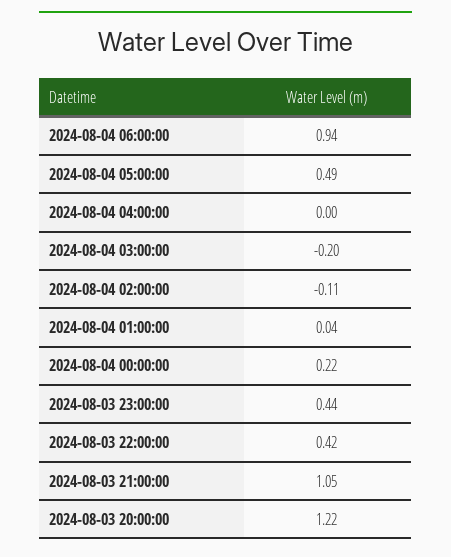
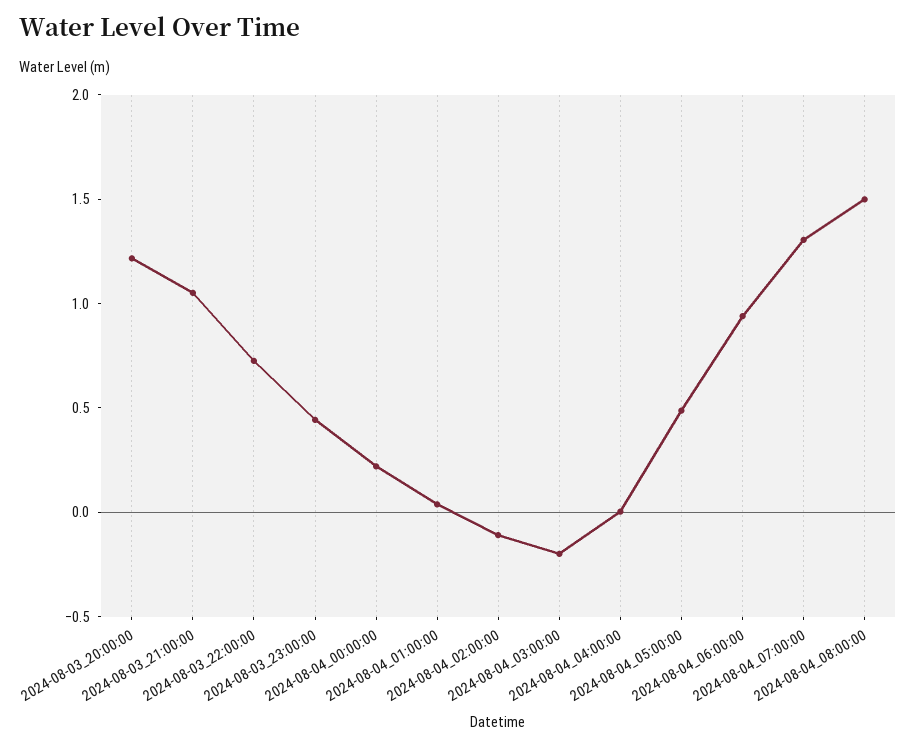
2024-08-03 22:00:00: 0.42 -> 0.7
2024-08-04_07:00:00: none -> 1.3
2024-08-04_08:00:00: none -> 1.5

